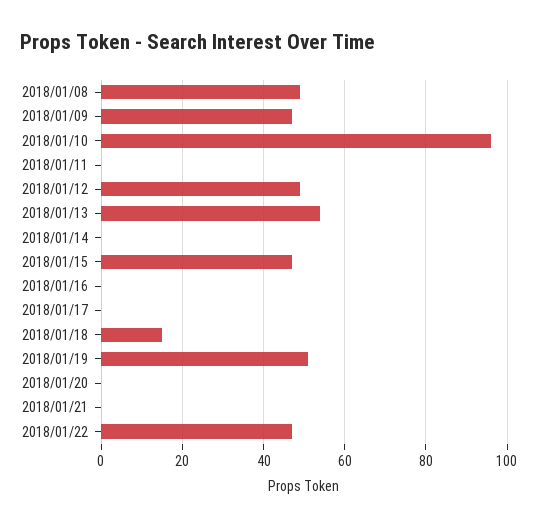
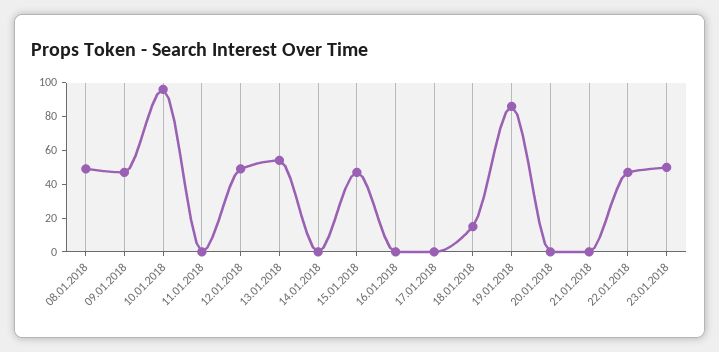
2018/01/19: 50 -> 85
23.01.2018: none -> 50

